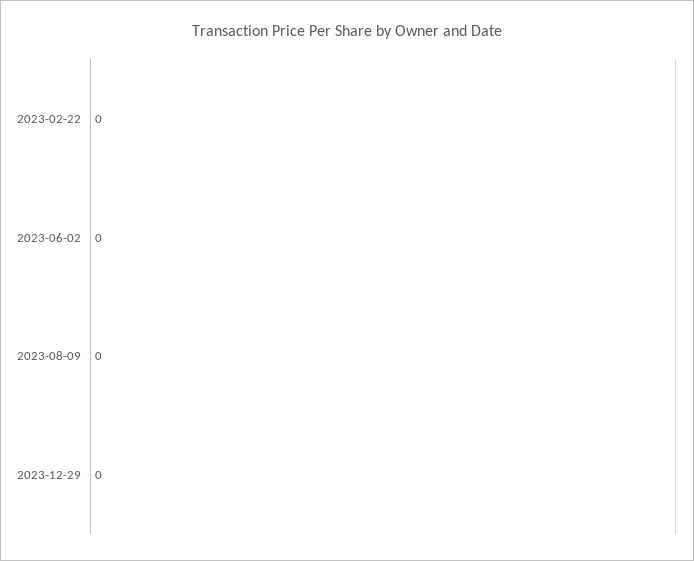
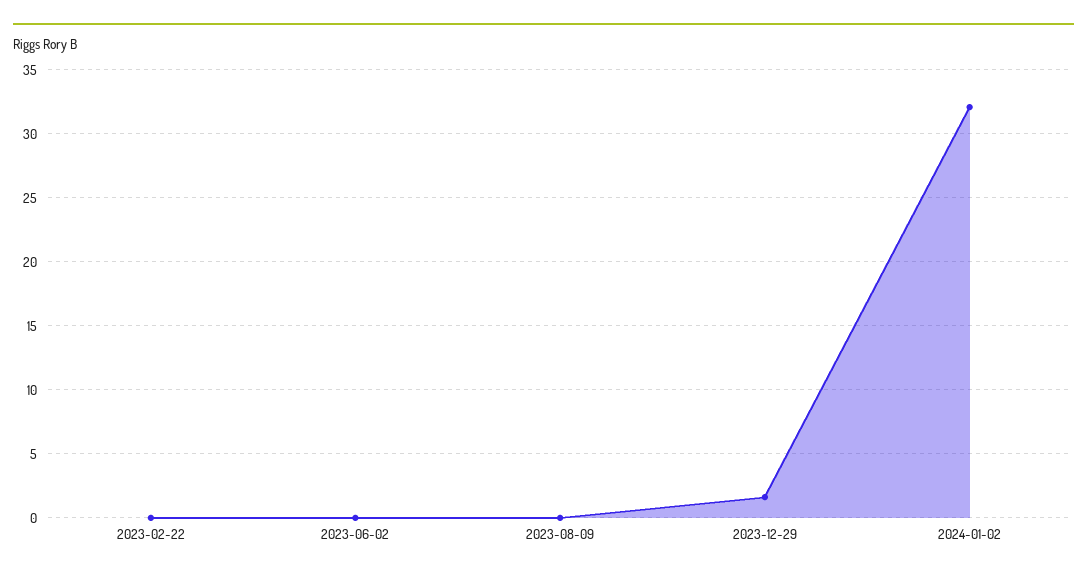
2023-12-29: 0 -> 1.5
2024-01-02: none -> 32

